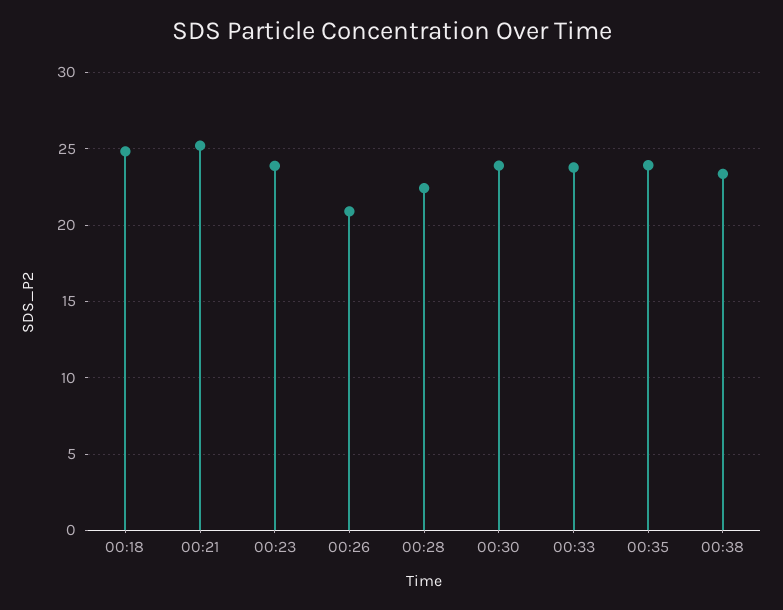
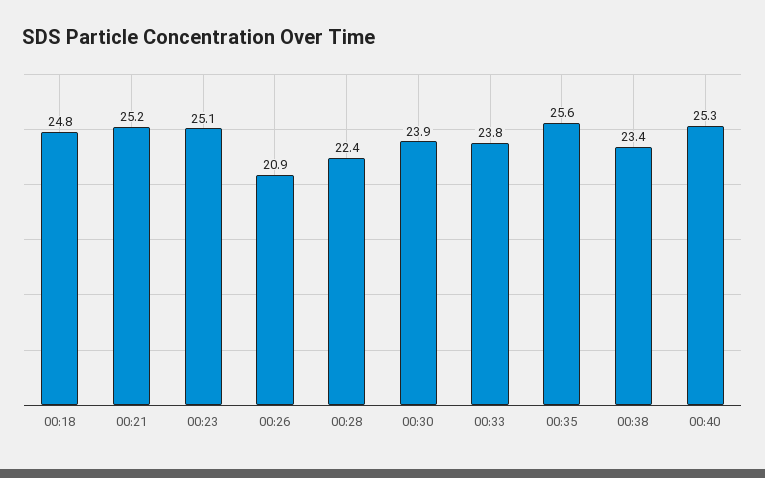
00:23: 24 -> 25.1
00:35: 24 -> 25.6
00:40: none -> 25.3

